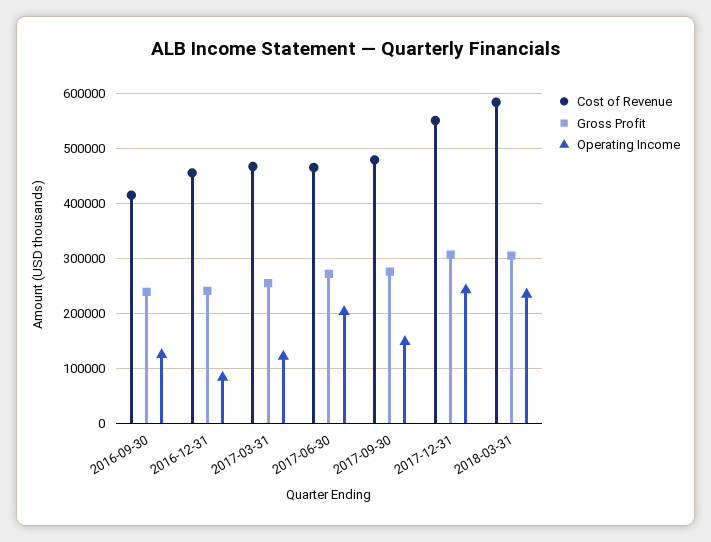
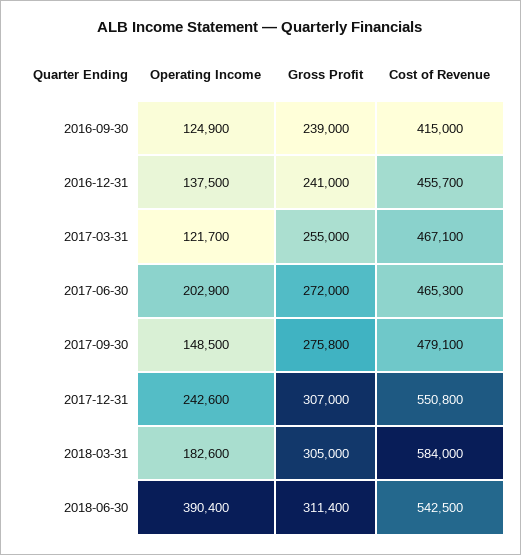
Operating Income, 2016-12-31: 80000 -> 137500
Operating Income, 2018-03-31: 240000 -> 182600
Operating Income, 2018-06-30: none -> 390400
Gross Profit, 2018-06-30: none -> 311400
Cost of Revenue, 2018-06-30: none -> 542500

